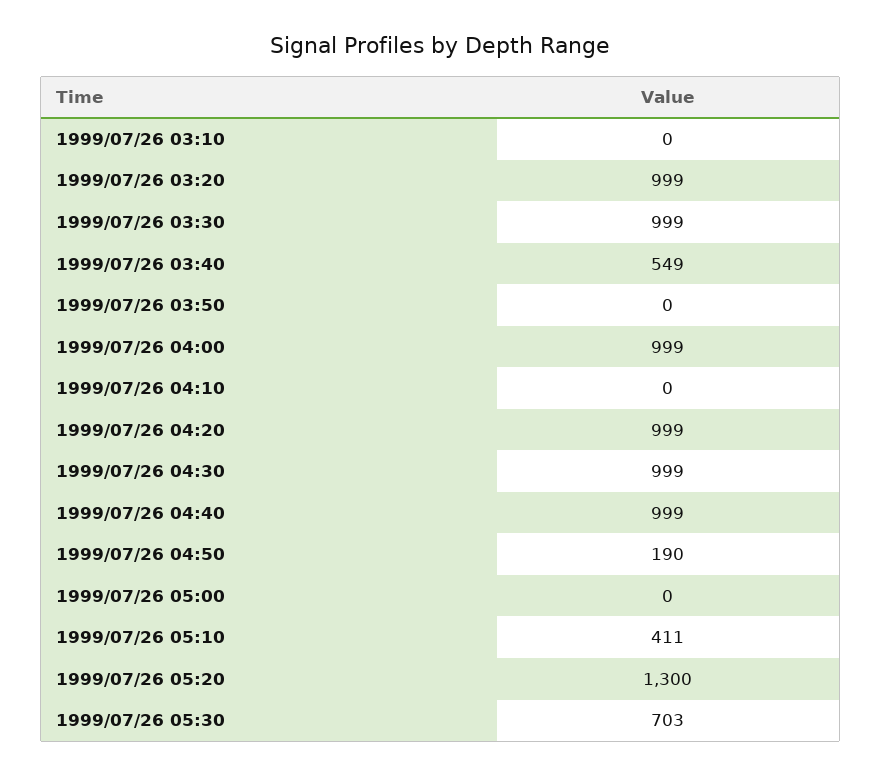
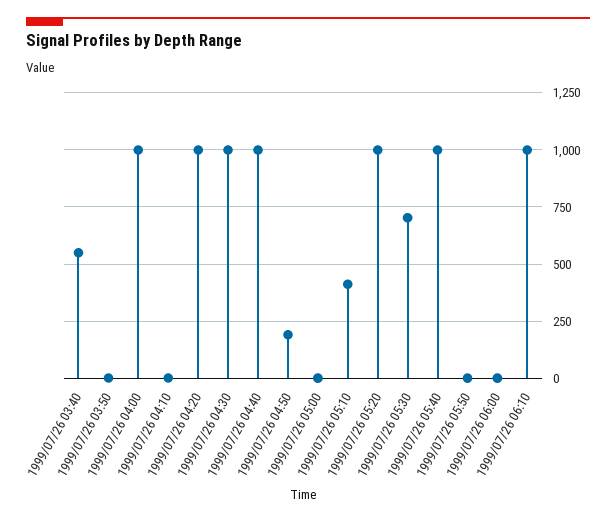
1999/07/26 03:10: 0 -> none
1999/07/26 03:20: 999 -> none
1999/07/26 03:30: 999 -> none
1999/07/26 05:20: 1300 -> 1000
1999/07/26 05:40: none -> 1000
1999/07/26 05:50: none -> 0
1999/07/26 06:00: none -> 0
1999/07/26 06:10: none -> 1000

